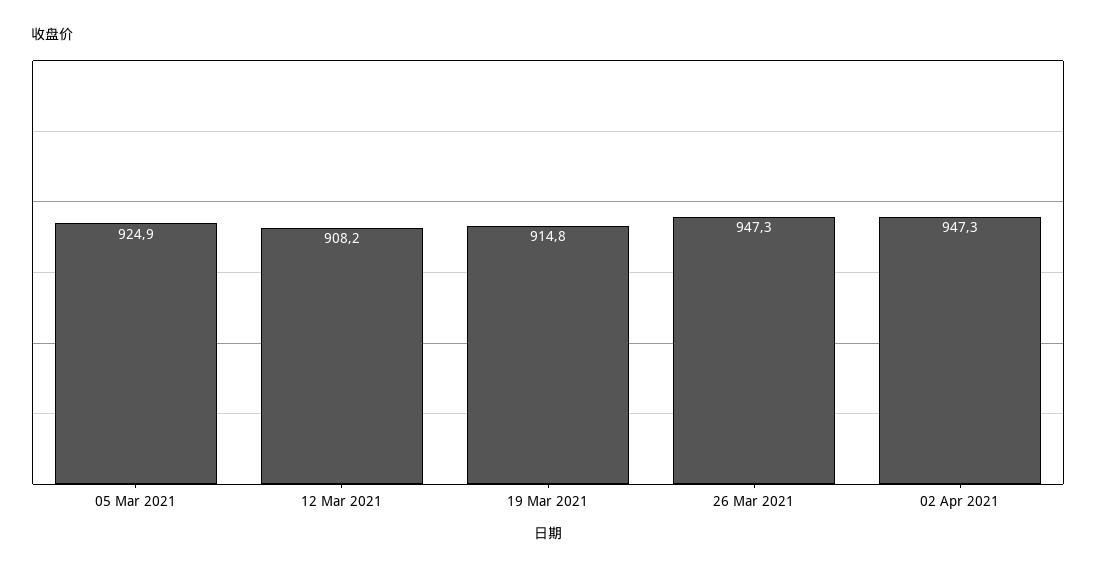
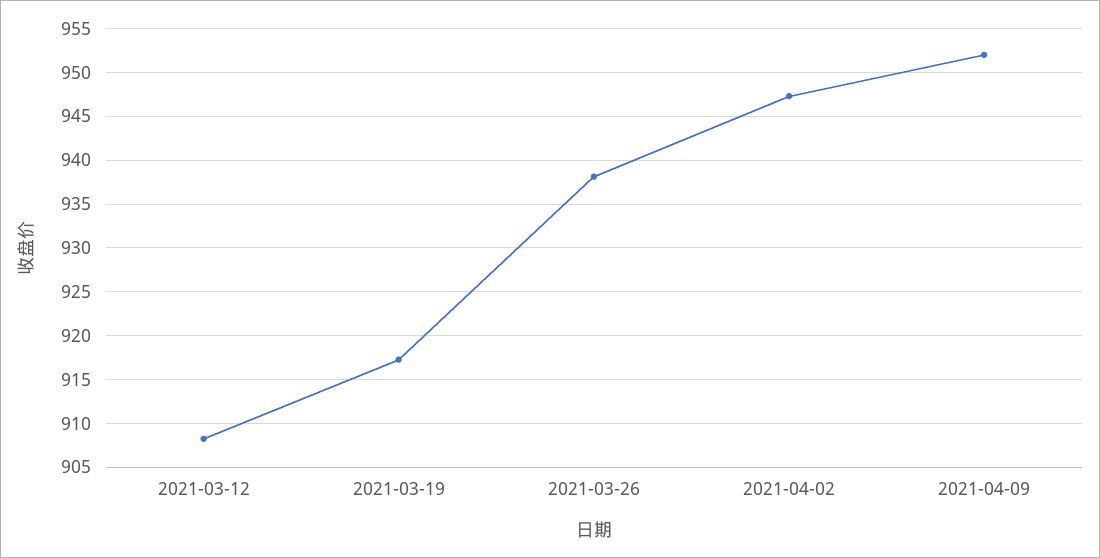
05 Mar 2021: 924.9 -> none
19 Mar 2021: 914.8 -> 917
26 Mar 2021: 947.3 -> 938
2021-04-09: none -> 952

